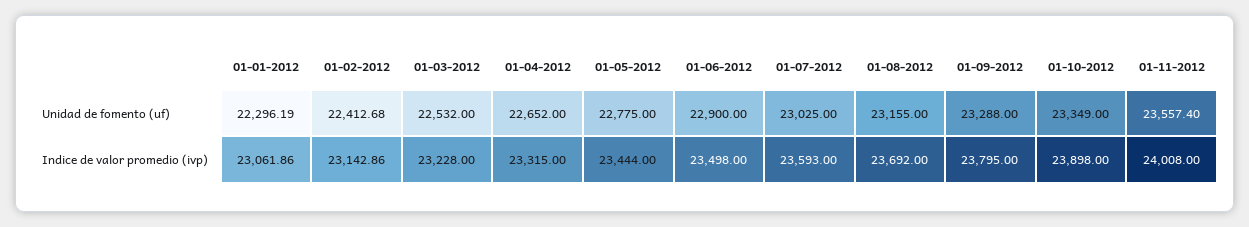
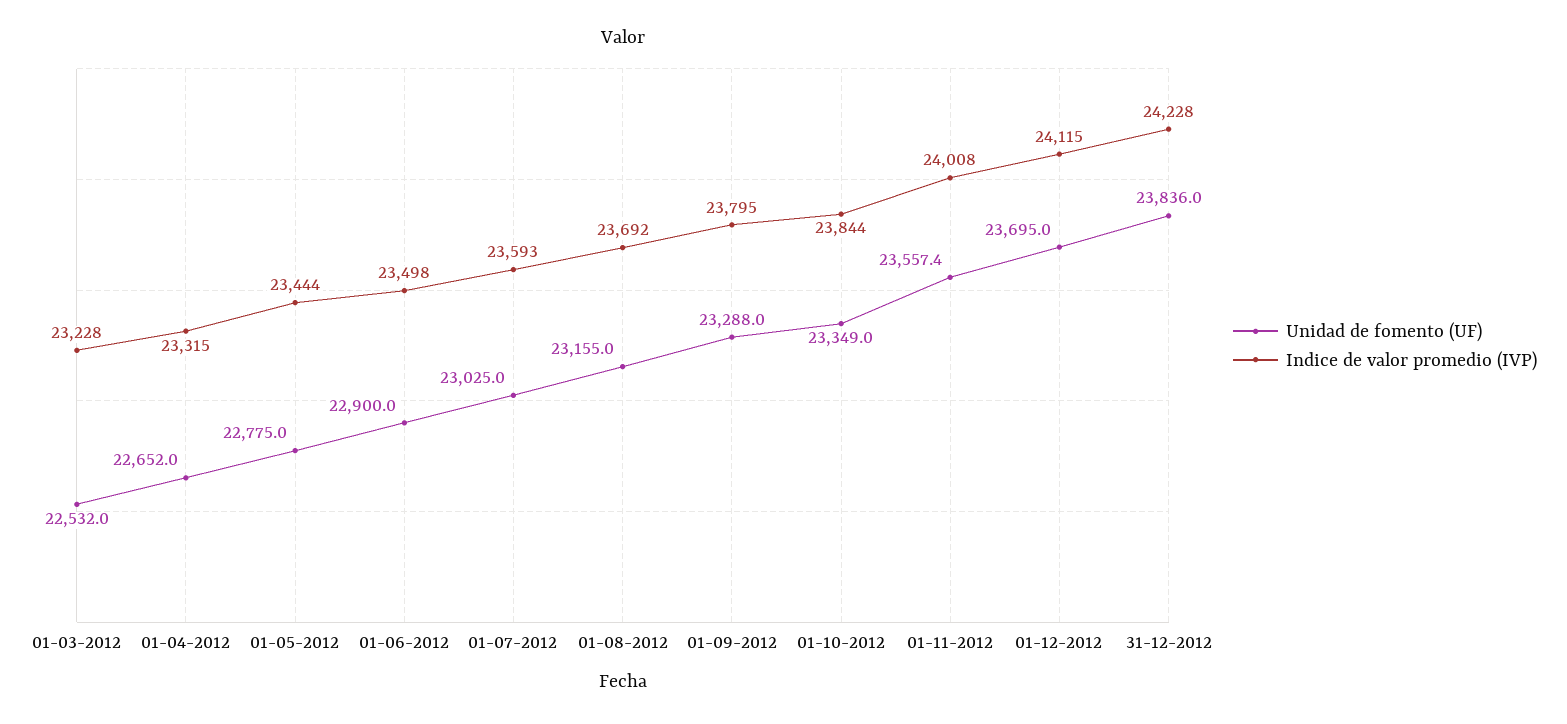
Unidad de fomento (uf), 01-01-2012: 22296.19 -> none
Unidad de fomento (uf), 01-02-2012: 22412.68 -> none
Indice de valor promedio (ivp), 01-01-2012: 23061.86 -> none
Indice de valor promedio (ivp), 01-02-2012: 23142.86 -> none
Indice de valor promedio (ivp), 01-10-2012: 23898 -> 23844
Unidad de fomento (uf), 01-12-2012: none -> 23695
Indice de valor promedio (ivp), 01-12-2012: none -> 24115
Unidad de fomento (uf), 31-12-2012: none -> 23836
Indice de valor promedio (ivp), 31-12-2012: none -> 24228

